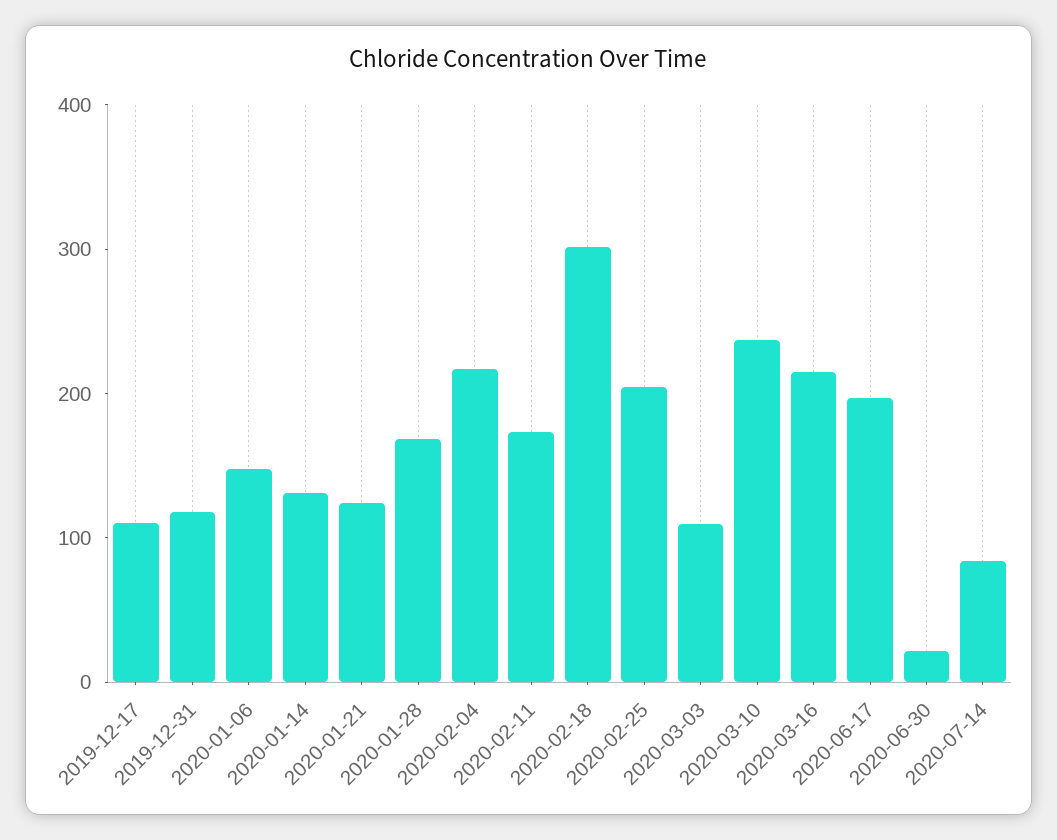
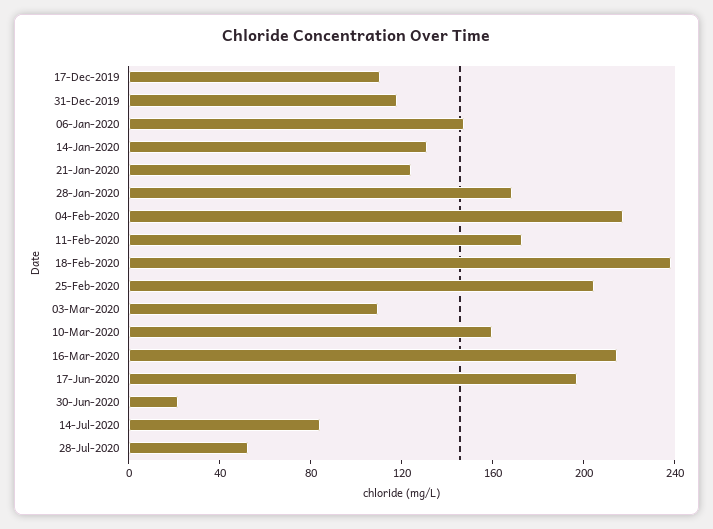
2020-02-18: 300 -> 240
2020-03-10: 240 -> 160
28-Jul-2020: none -> 50

